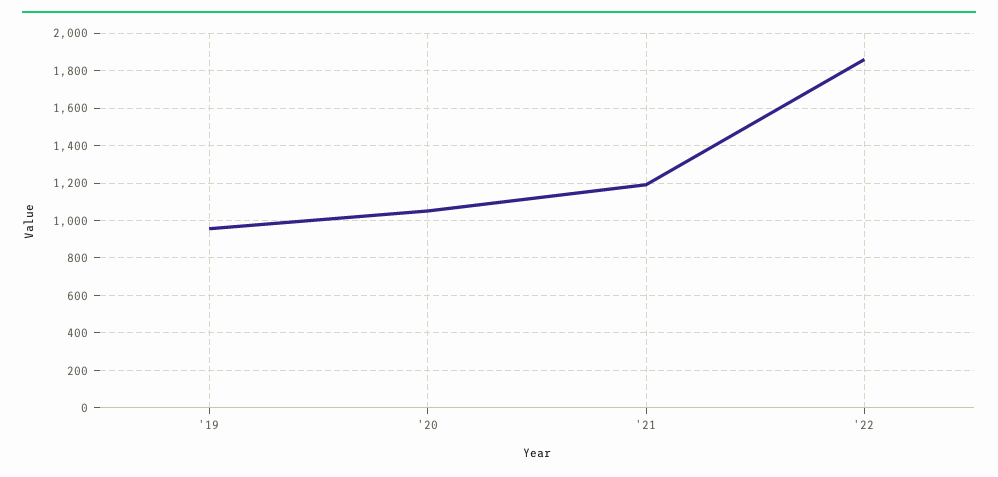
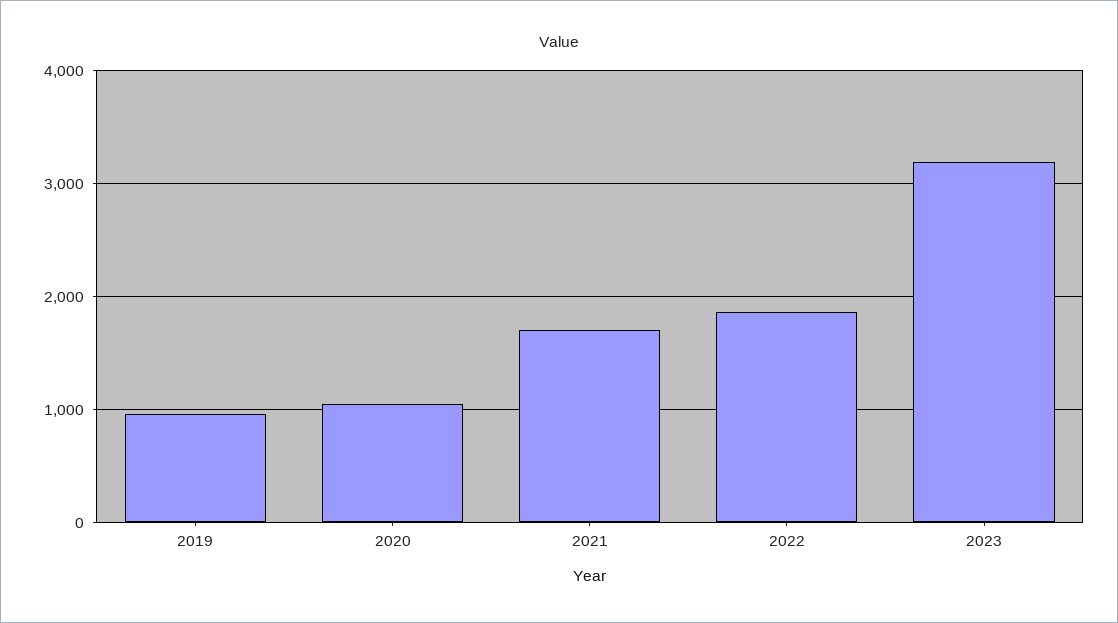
'21: 1200 -> 1700
2023: none -> 3200

